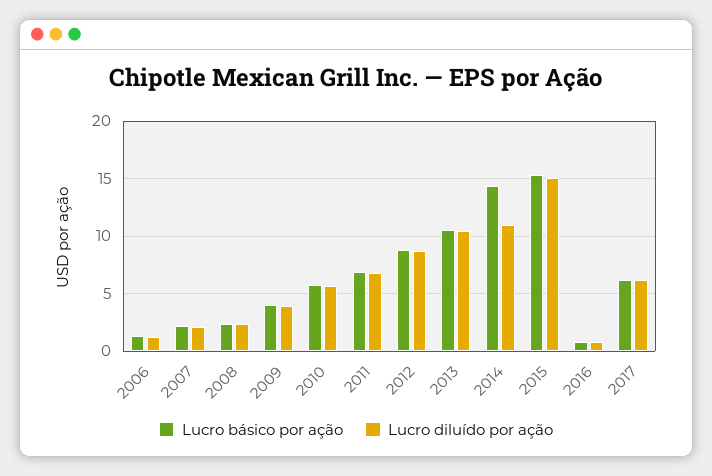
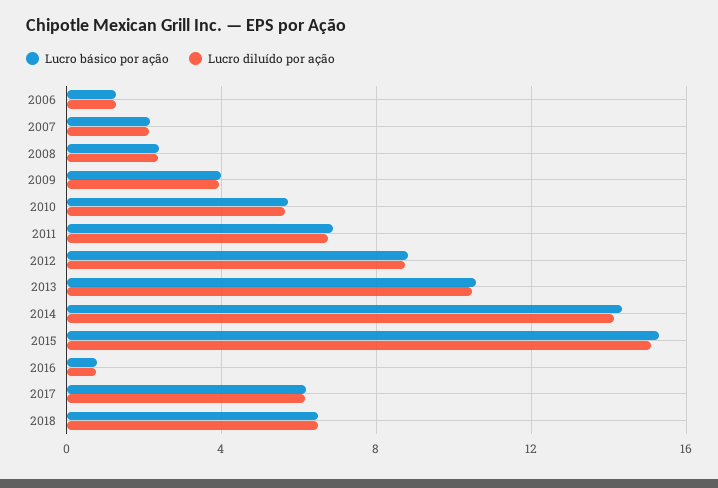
Lucro diluído por ação, 2014: 11 -> 14
Lucro básico por ação, 2018: none -> 6.5
Lucro diluído por ação, 2018: none -> 6.5

